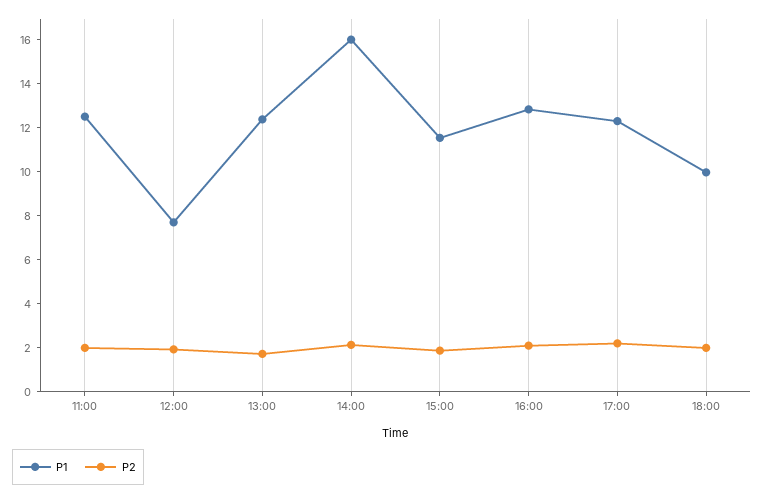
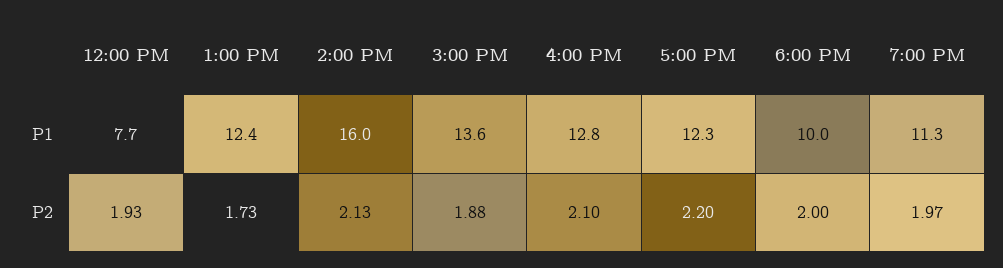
P1, 11:00: 12.5 -> none
P2, 11:00: 2 -> none
P1, 15:00: 11.5 -> 13.6
P1, 7:00 PM: none -> 11.3
P2, 7:00 PM: none -> 1.97

